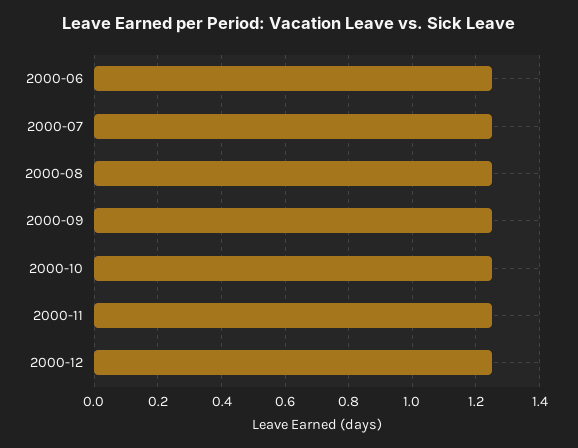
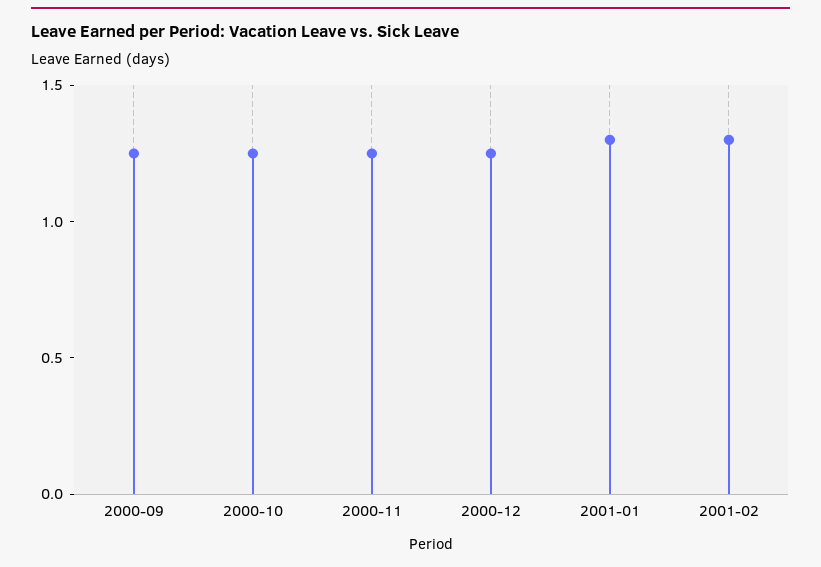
2000-06: 1.25 -> none
2000-07: 1.25 -> none
2000-08: 1.25 -> none
2001-01: none -> 1.3
2001-02: none -> 1.3

